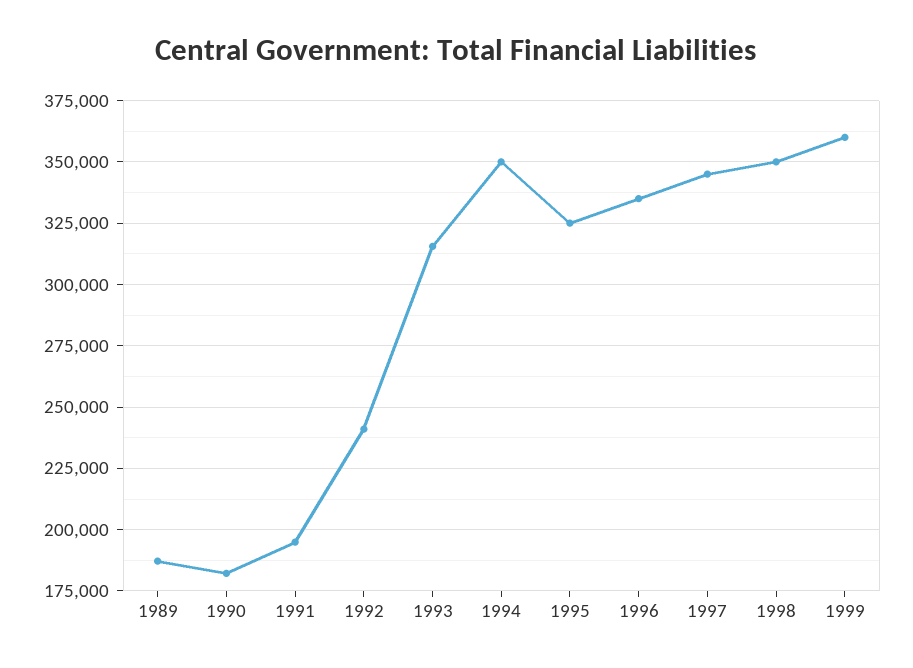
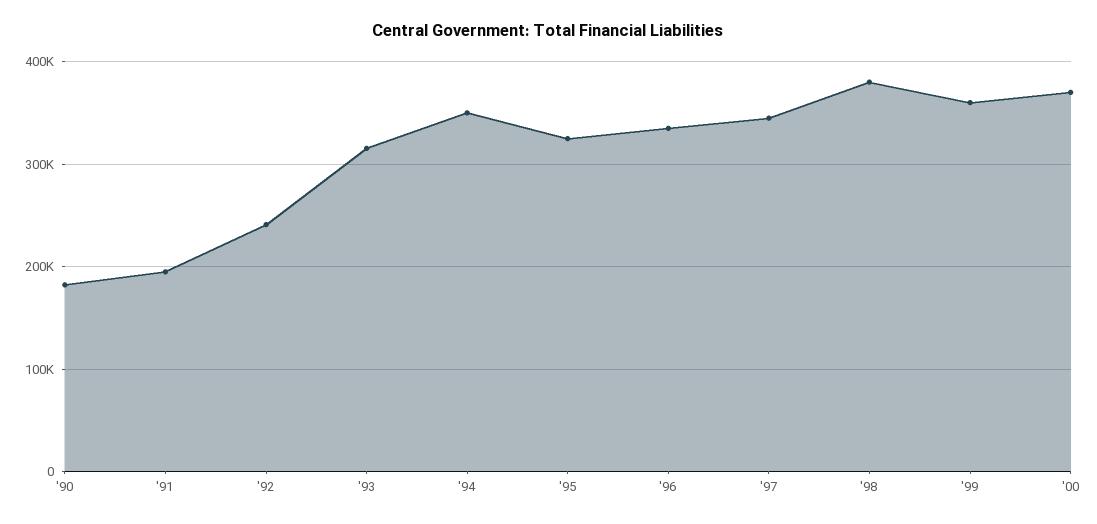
1989: 187500 -> none
1998: 350000 -> 380000
'00: none -> 370000

